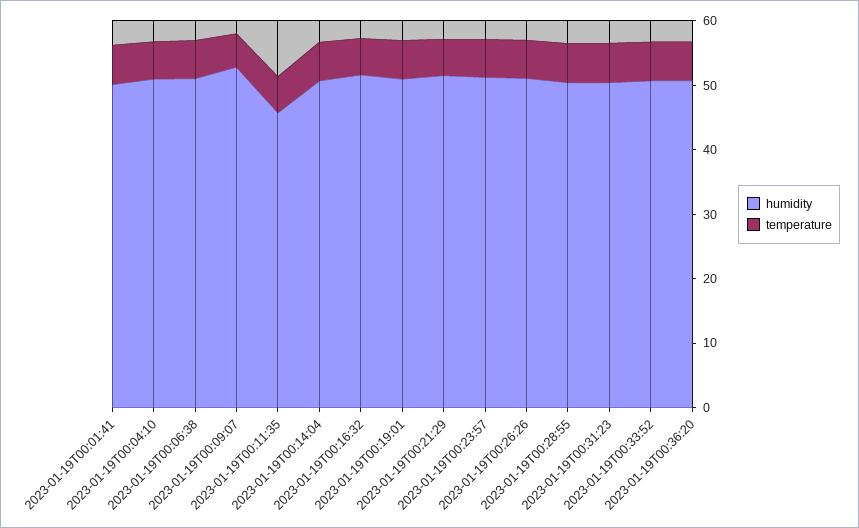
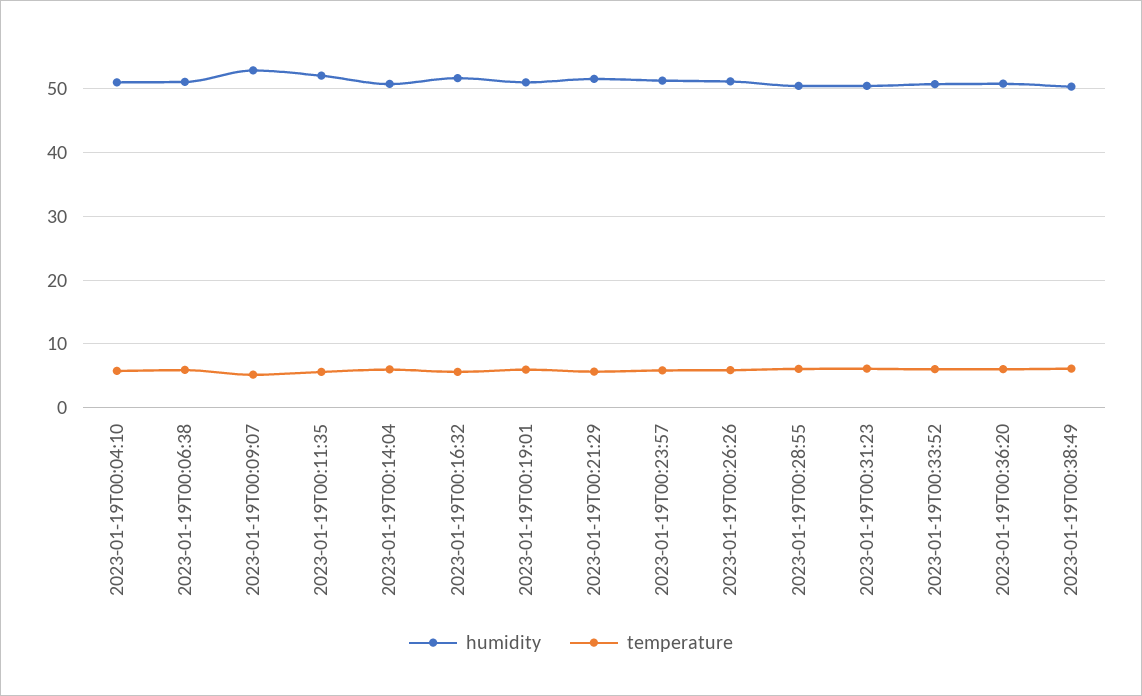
humidity, 2023-01-19T00:01:41: 50 -> none
temperature, 2023-01-19T00:01:41: 6 -> none
humidity, 2023-01-19T00:11:35: 46 -> 52
humidity, 2023-01-19T00:38:49: none -> 50
temperature, 2023-01-19T00:38:49: none -> 6

